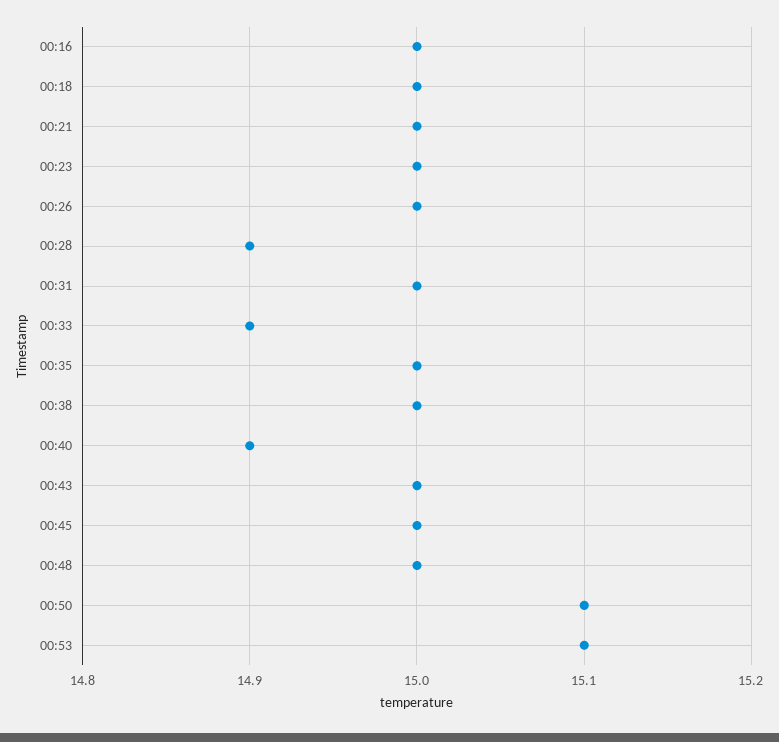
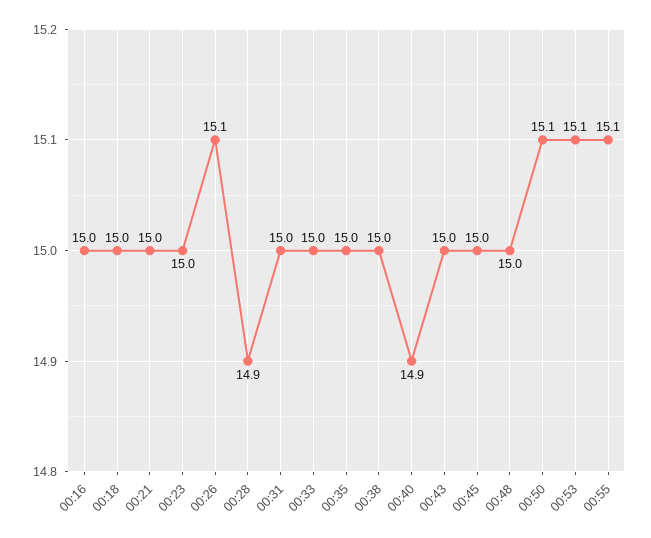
00:26: 15 -> 15.1
00:33: 14.9 -> 15
00:55: none -> 15.1

